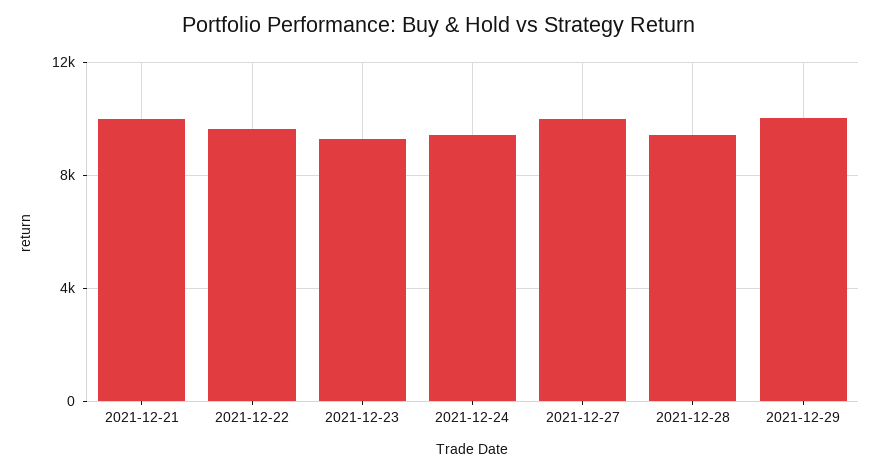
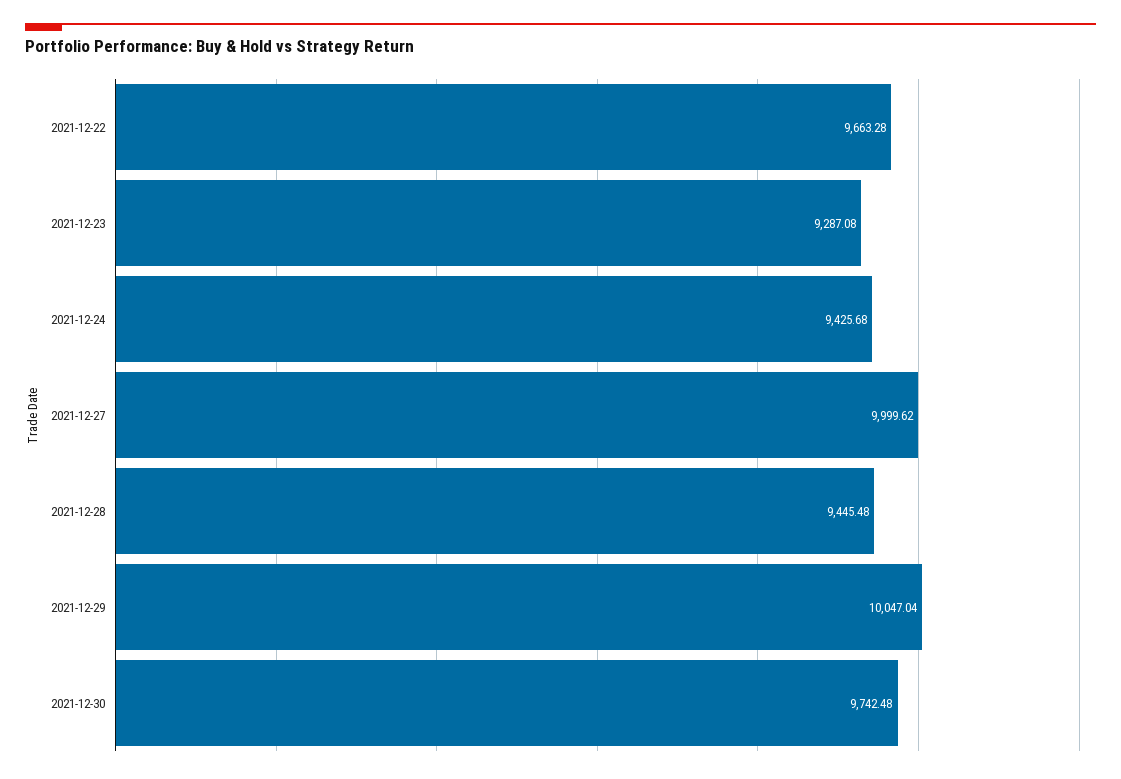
2021-12-21: 10000 -> none
2021-12-30: none -> 9742.48

